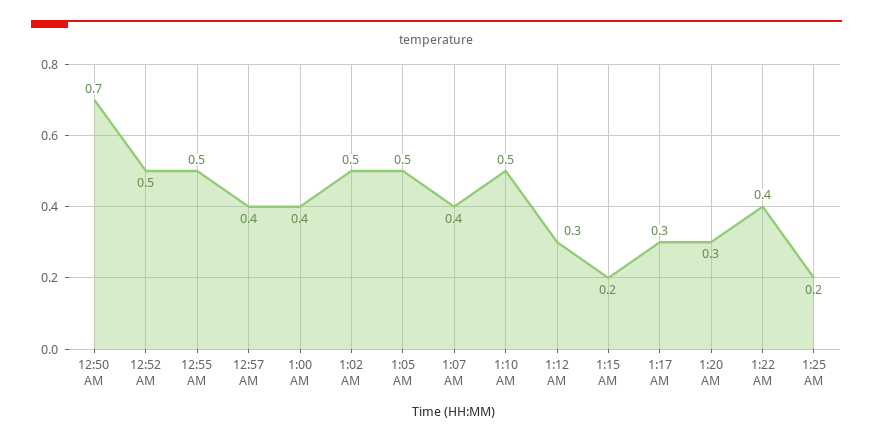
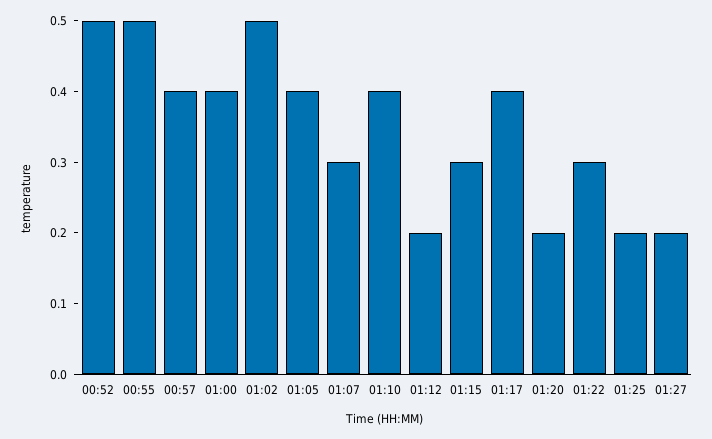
12:50 AM: 0.7 -> none
1:05 AM: 0.5 -> 0.4
1:07 AM: 0.4 -> 0.3
1:10 AM: 0.5 -> 0.4
1:12 AM: 0.3 -> 0.2
1:15 AM: 0.2 -> 0.3
1:17 AM: 0.3 -> 0.4
1:20 AM: 0.3 -> 0.2
1:22 AM: 0.4 -> 0.3
01:27: none -> 0.2

